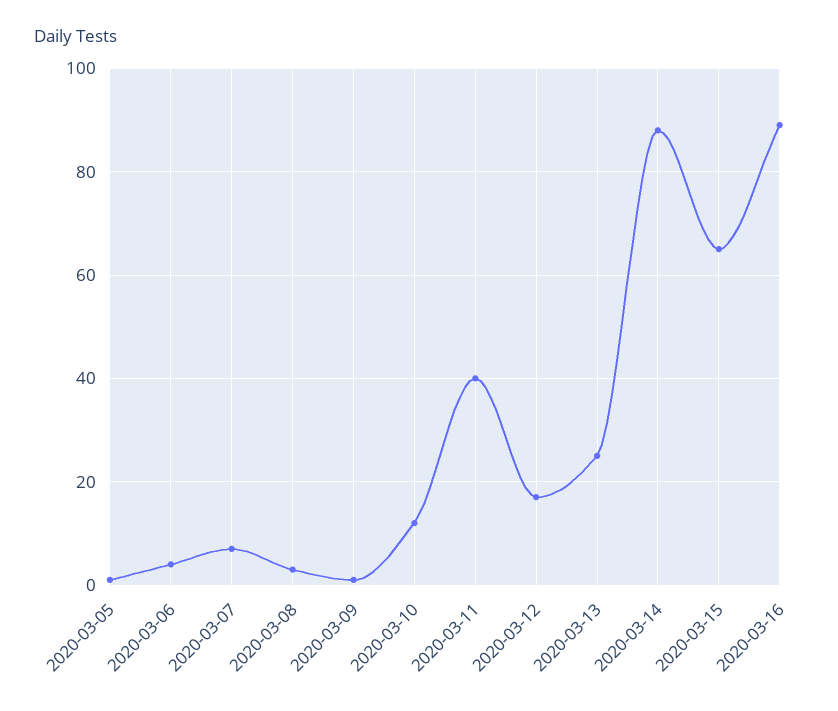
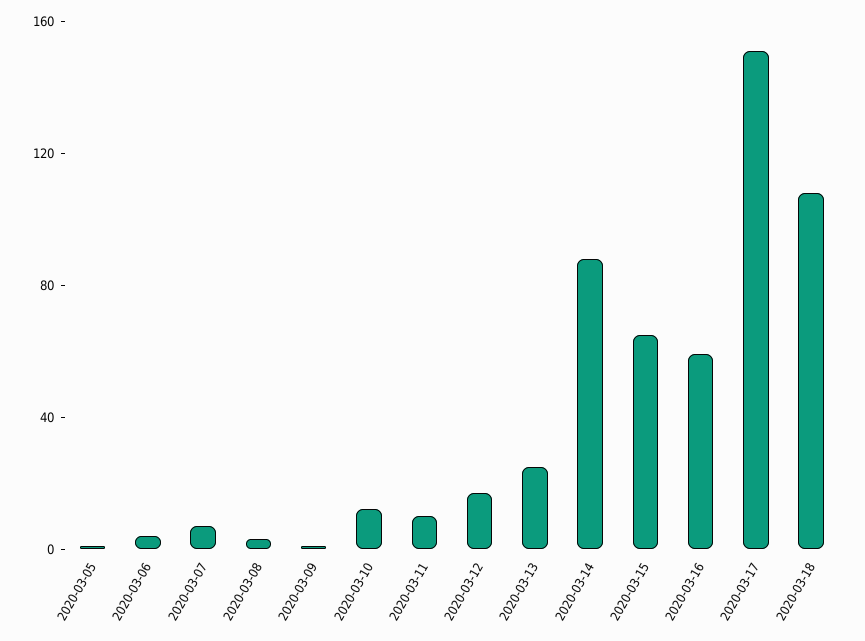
2020-03-11: 40 -> 10
2020-03-16: 90 -> 60
2020-03-17: none -> 150
2020-03-18: none -> 110

